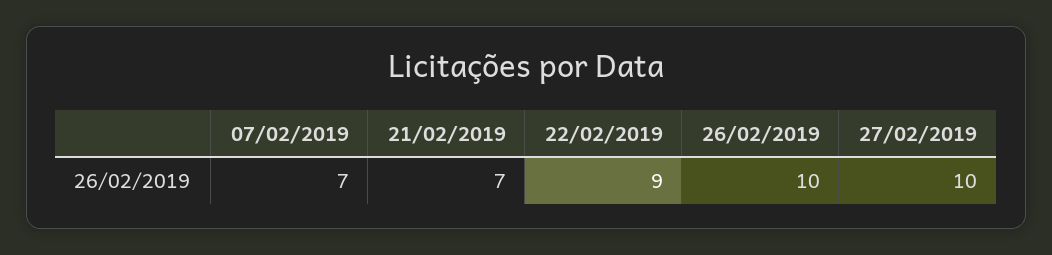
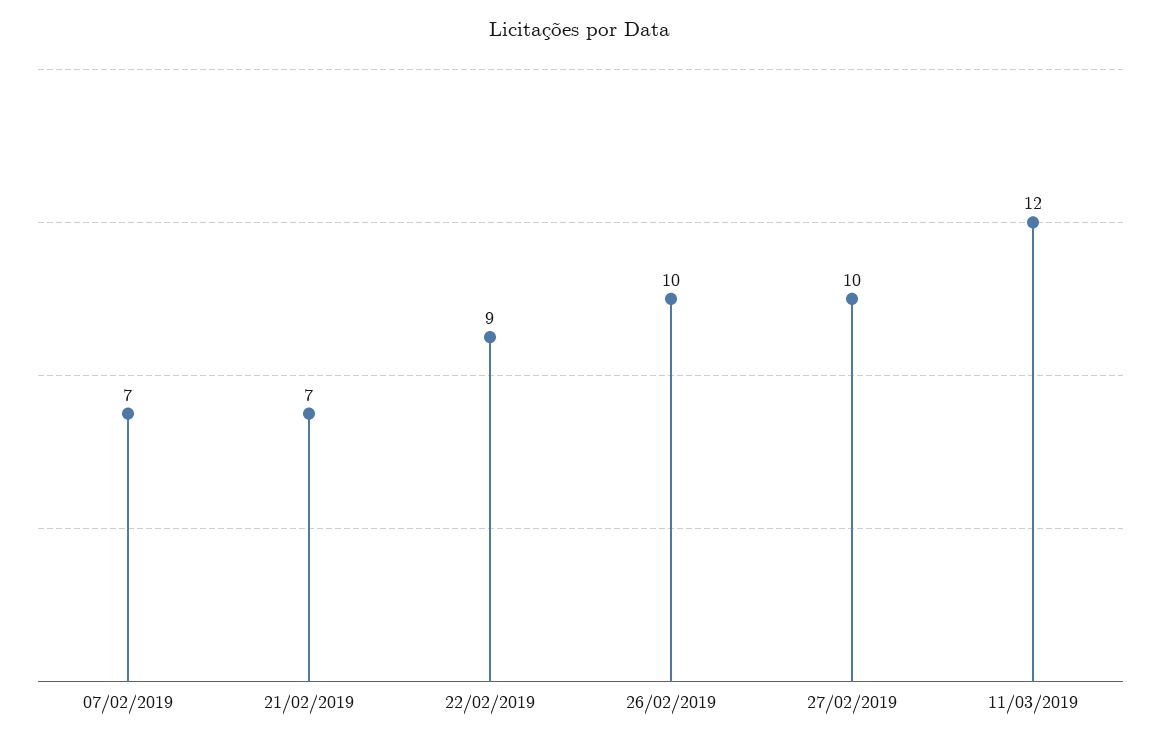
11/03/2019: none -> 12

